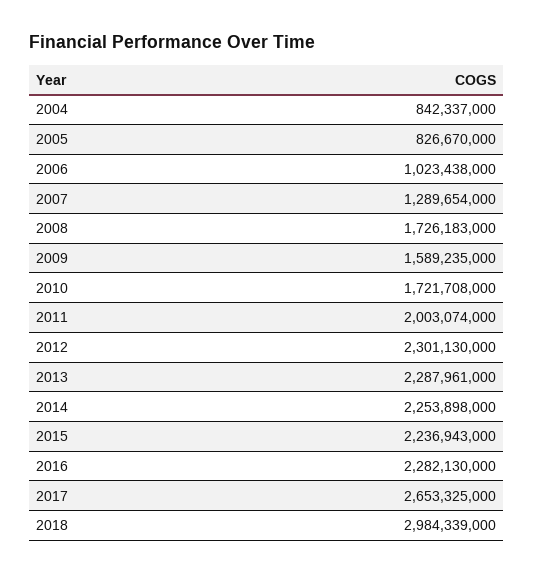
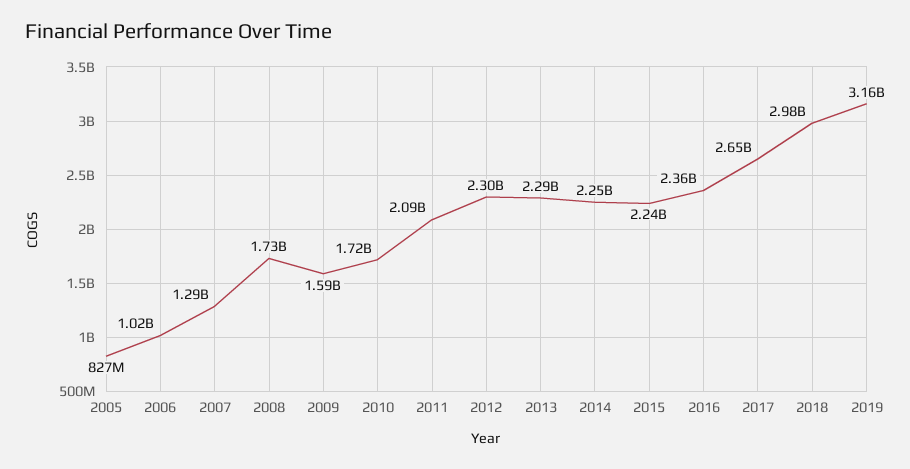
2004: 842337000 -> none
2011: 2003074000 -> 2090000000
2016: 2282130000 -> 2360000000
2019: none -> 3160000000

